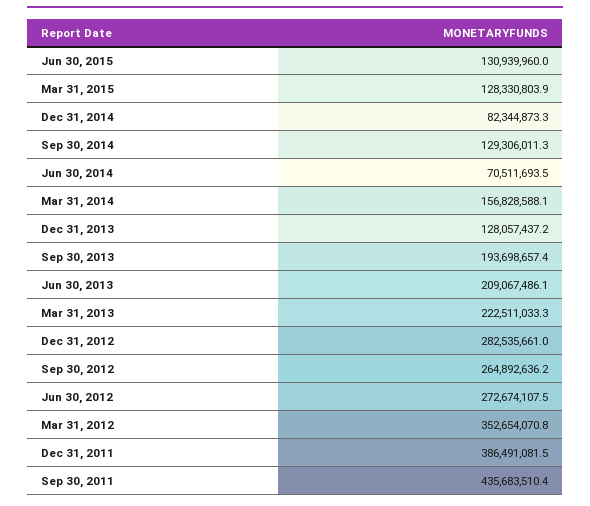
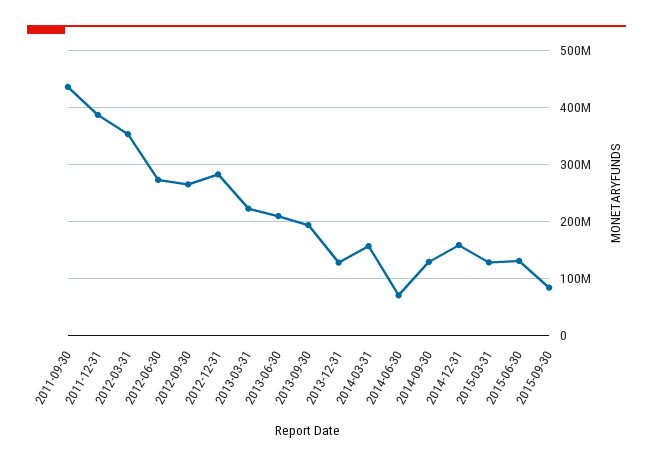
Dec 31, 2014: 82344873.3 -> 160000000
2015-09-30: none -> 80000000

